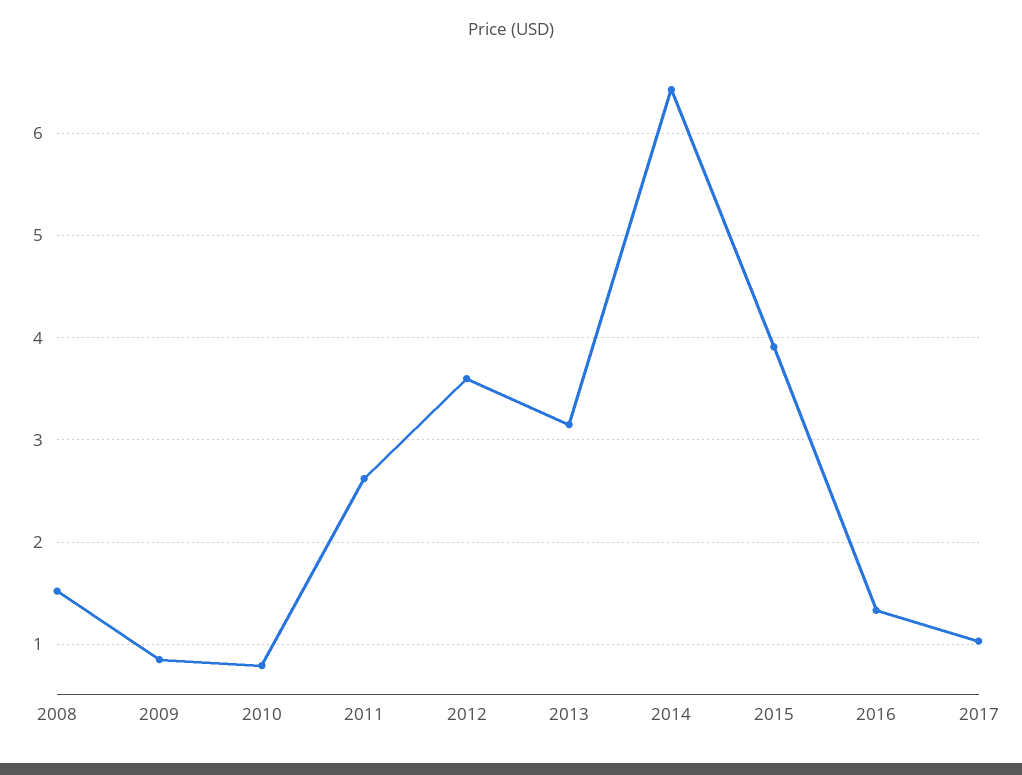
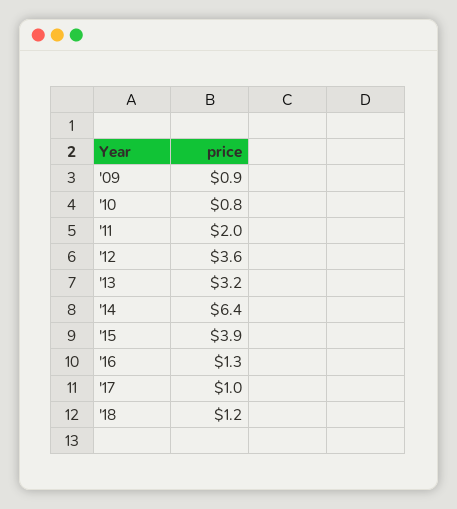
2008: 1.5 -> none
2011: 2.6 -> 2
'18: none -> 1.2

